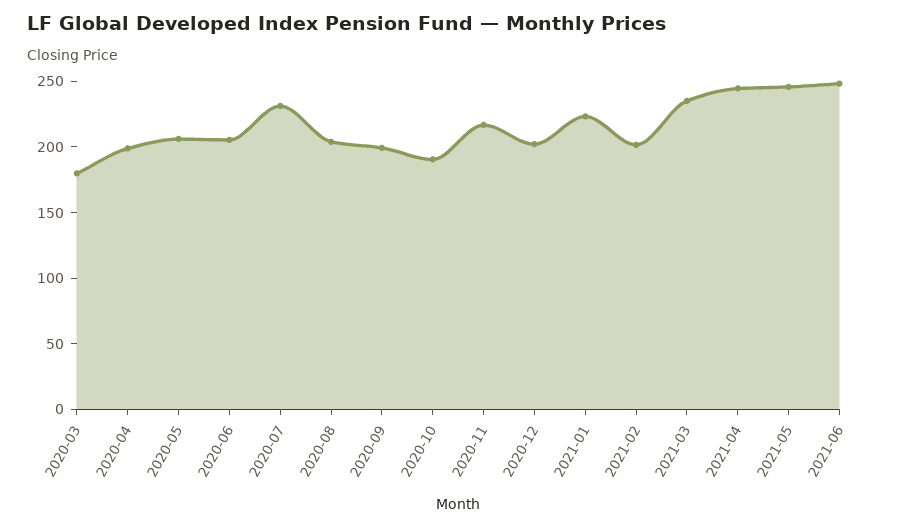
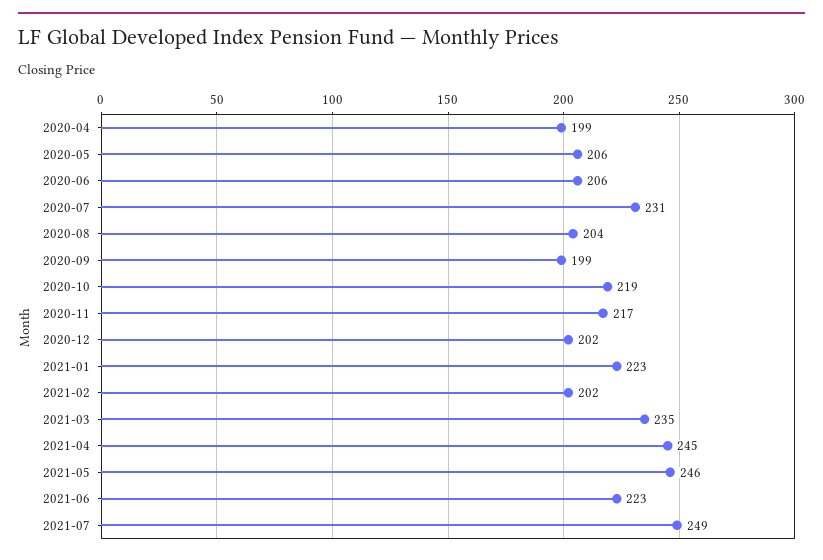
2020-03: 180 -> none
2020-10: 190 -> 219
2021-06: 250 -> 223
2021-07: none -> 249

